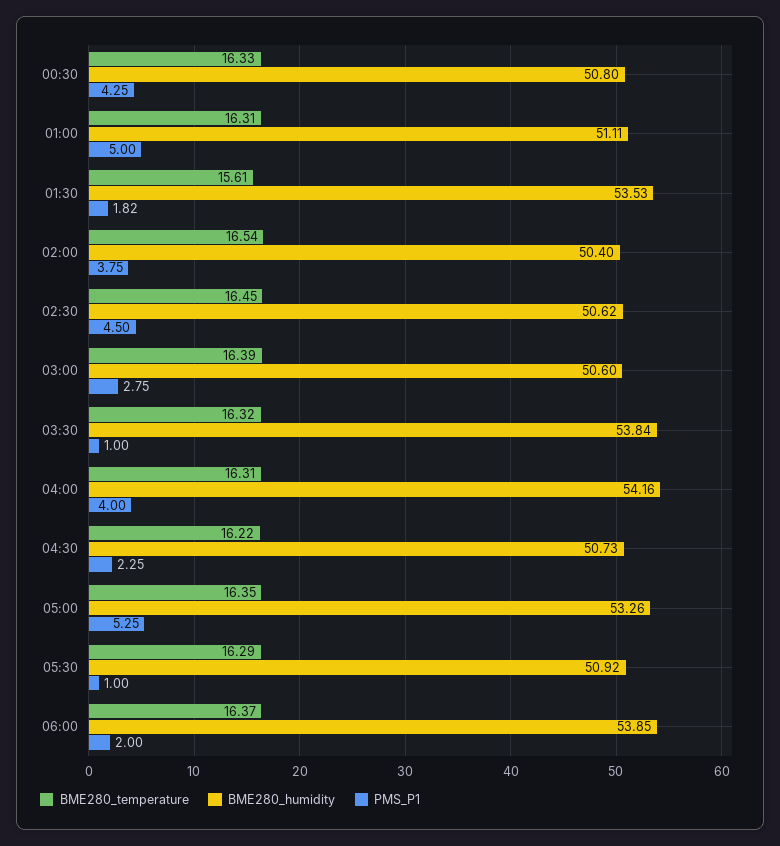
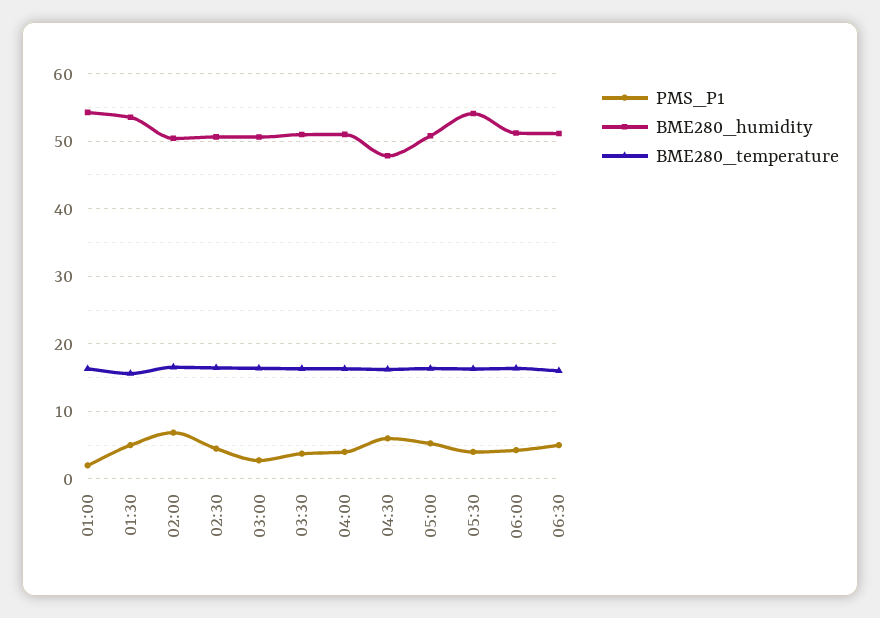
BME280_temperature, 00:30: 16.33 -> none
BME280_humidity, 00:30: 50.8 -> none
PMS_P1, 00:30: 4.25 -> none
BME280_humidity, 01:00: 51.11 -> 54
PMS_P1, 01:00: 5 -> 2
PMS_P1, 01:30: 1.82 -> 5
PMS_P1, 02:00: 3.75 -> 7
BME280_humidity, 03:30: 53.84 -> 51
PMS_P1, 03:30: 1 -> 4
BME280_humidity, 04:00: 54.16 -> 51
BME280_humidity, 04:30: 50.73 -> 48
PMS_P1, 04:30: 2.25 -> 6
BME280_humidity, 05:00: 53.26 -> 51
BME280_humidity, 05:30: 50.92 -> 54
PMS_P1, 05:30: 1 -> 4
BME280_humidity, 06:00: 53.85 -> 51
PMS_P1, 06:00: 2 -> 4
PMS_P1, 06:30: none -> 5
BME280_humidity, 06:30: none -> 51
BME280_temperature, 06:30: none -> 16

